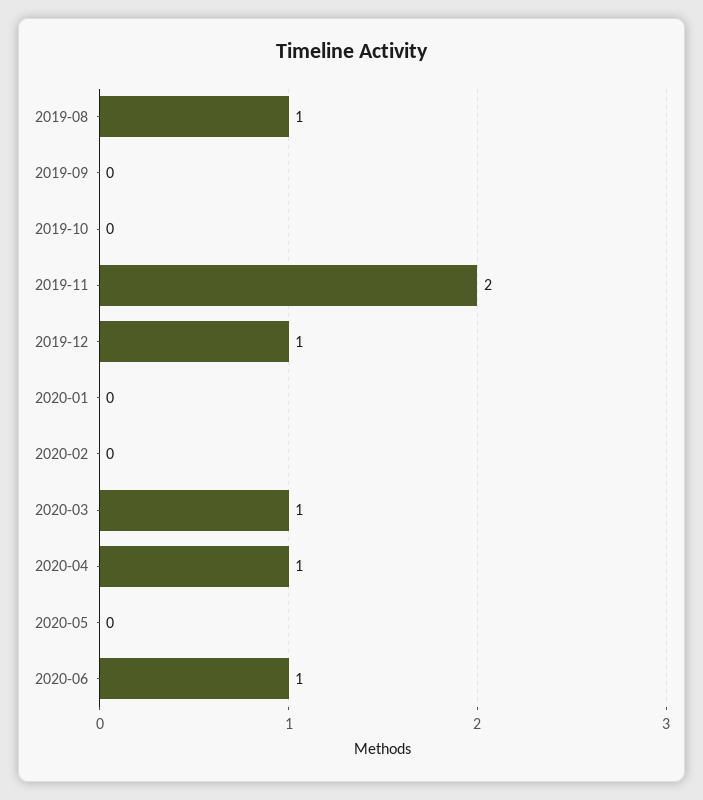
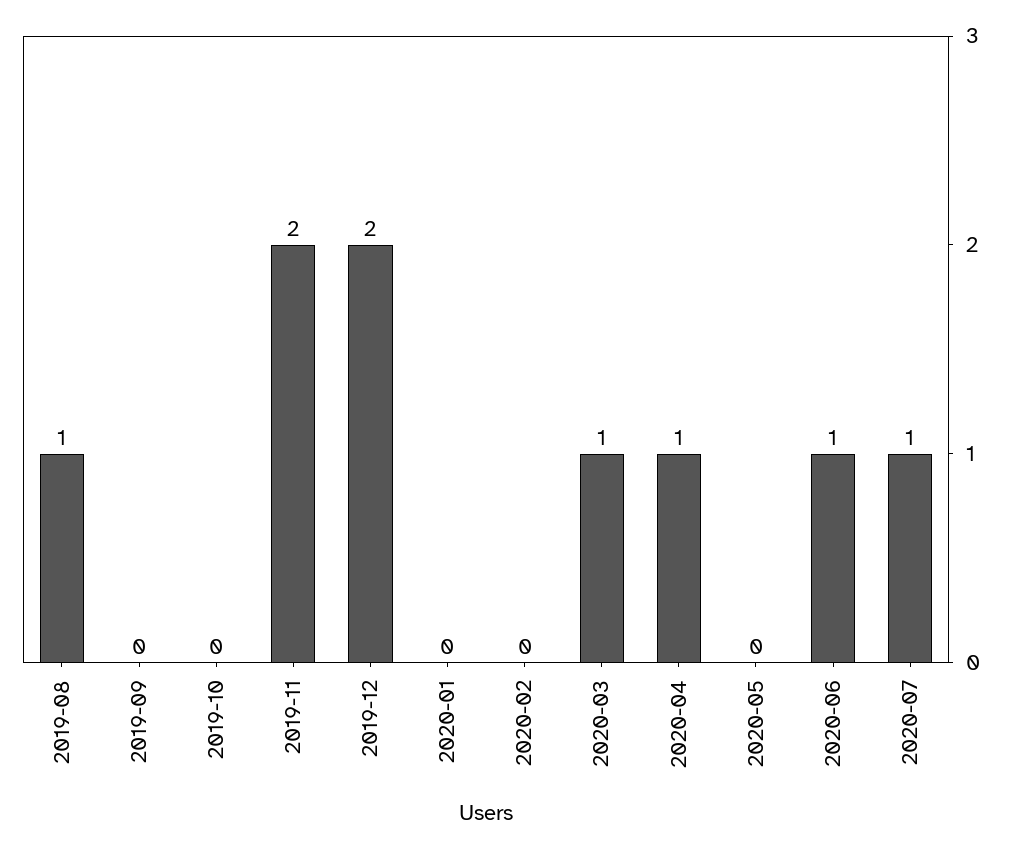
2019-12: 1 -> 2
2020-07: none -> 1

